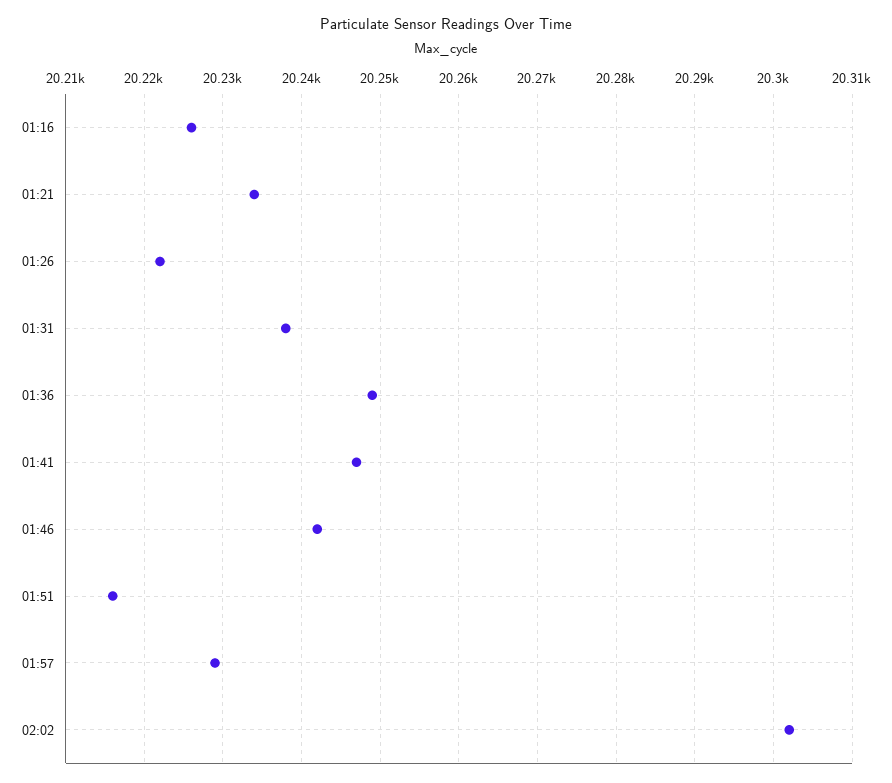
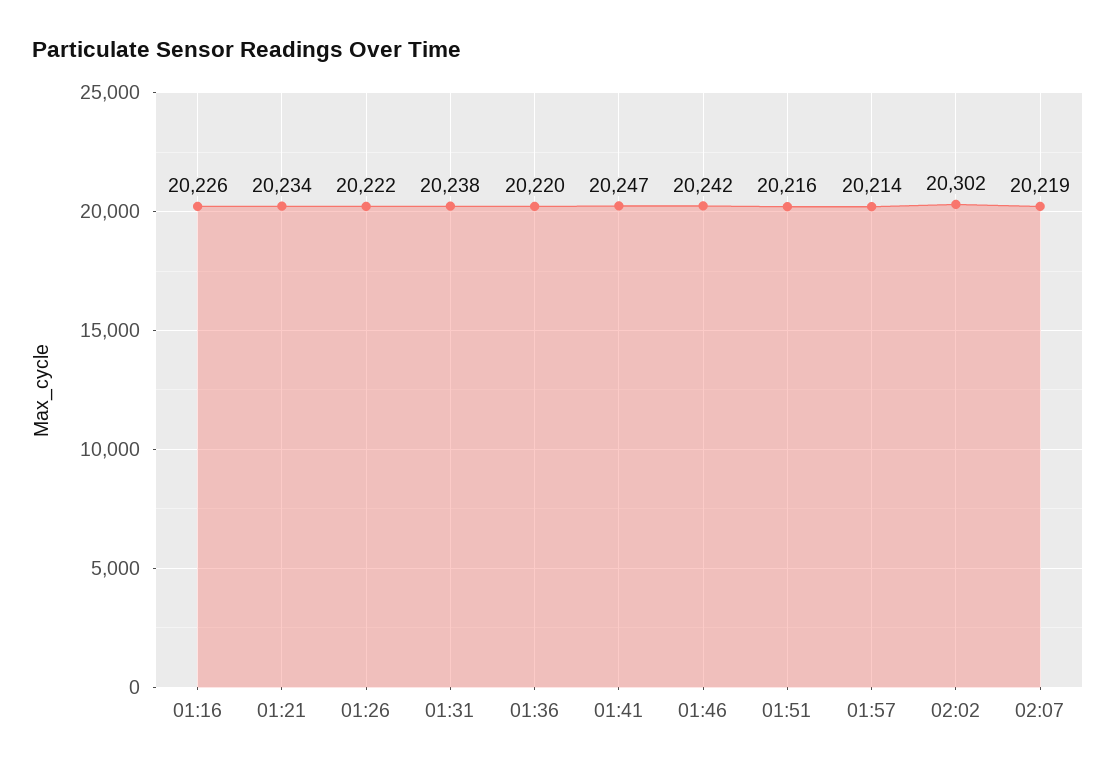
01:36: 20249 -> 20220
01:57: 20229 -> 20214
02:07: none -> 20219

